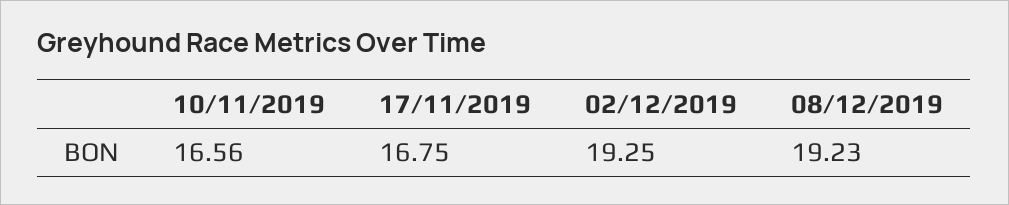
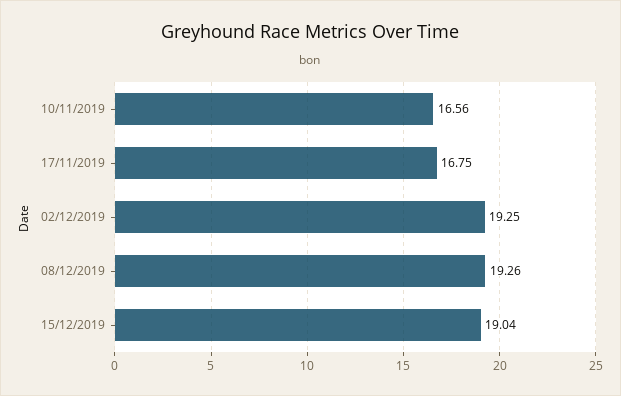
08/12/2019: 19.23 -> 19.26
15/12/2019: none -> 19.04

